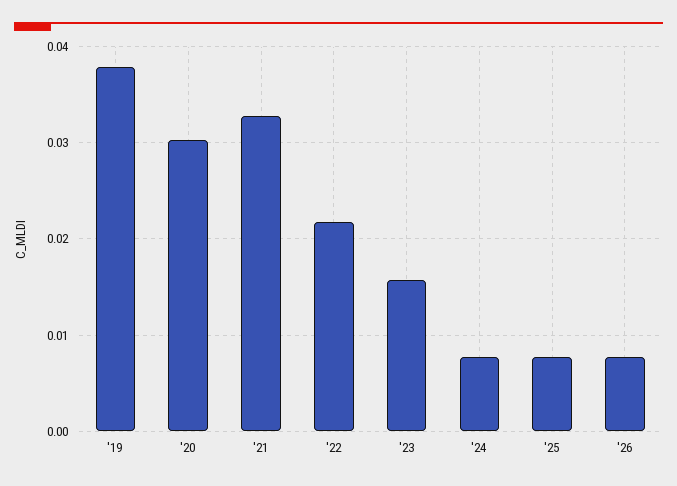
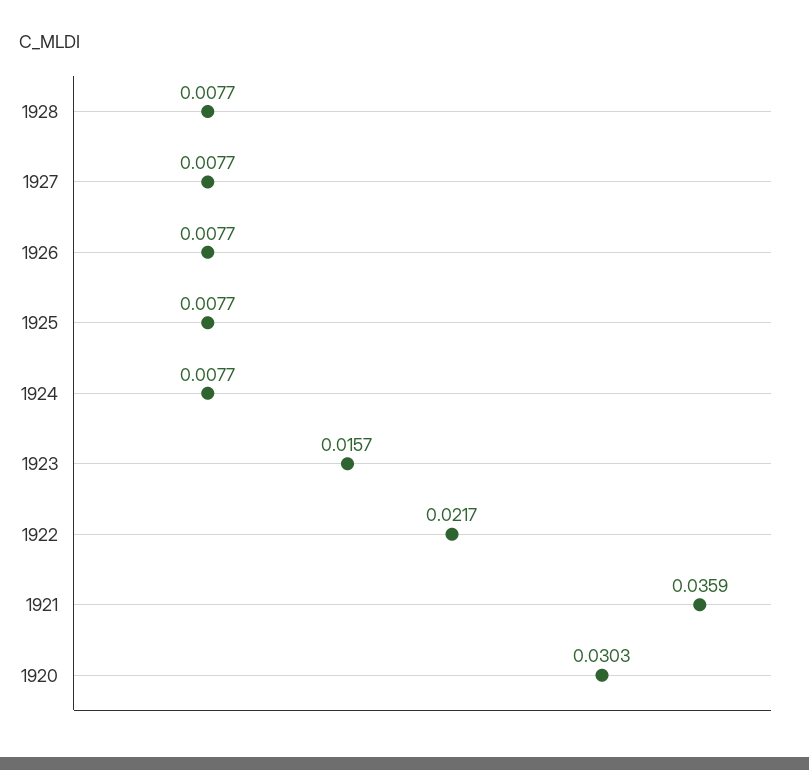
'19: 0.038 -> none
'21: 0.033 -> 0.0359
1928: none -> 0.0077
1927: none -> 0.0077

